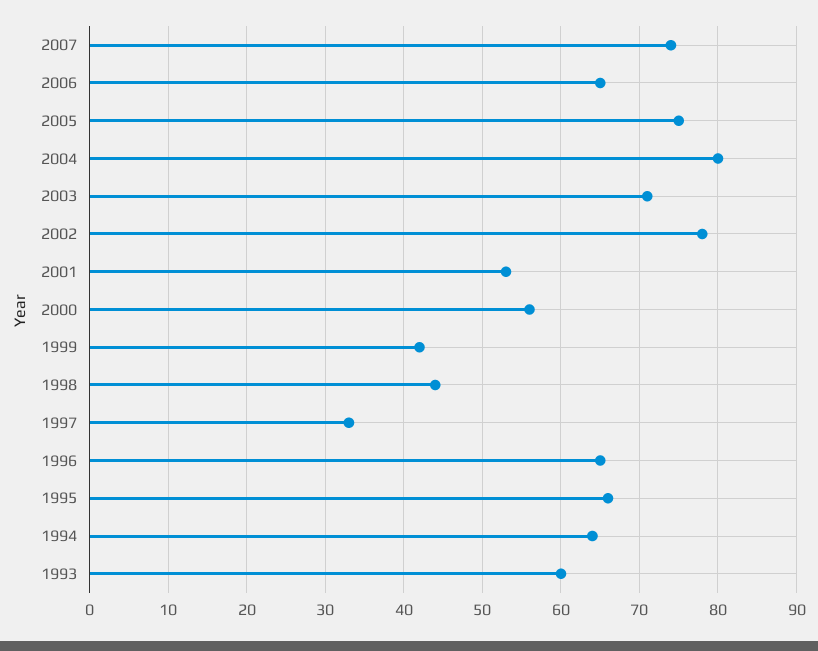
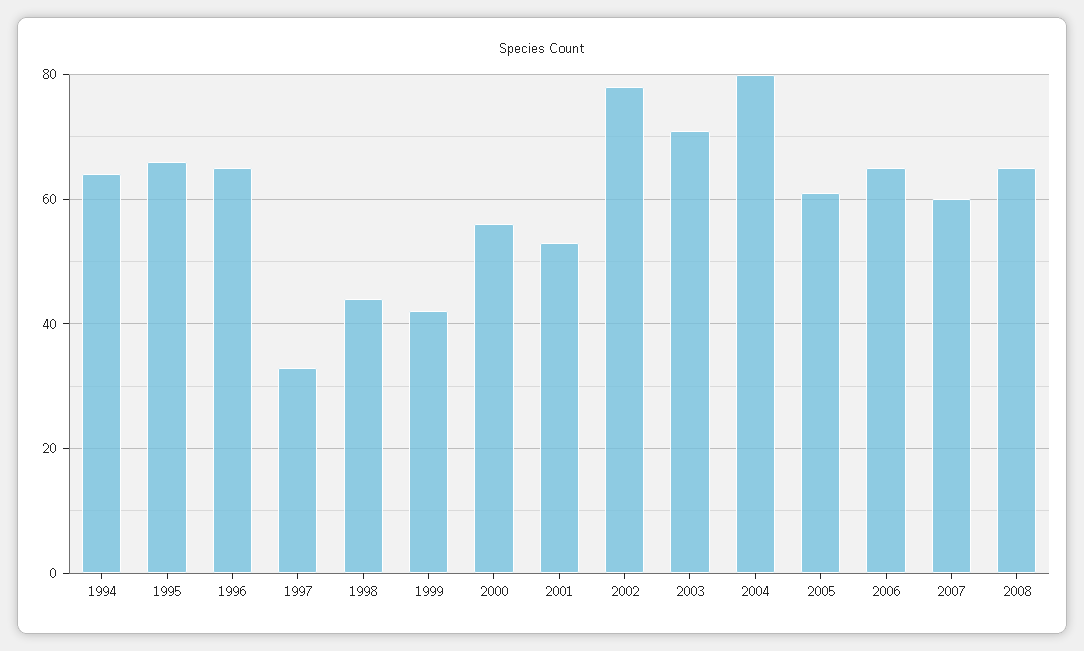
2007: 74 -> 60
2005: 75 -> 60
1993: 60 -> none
2008: none -> 65

